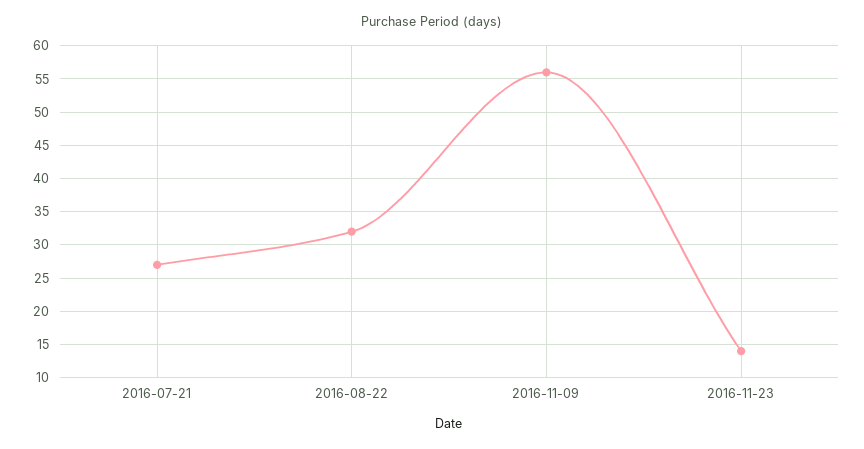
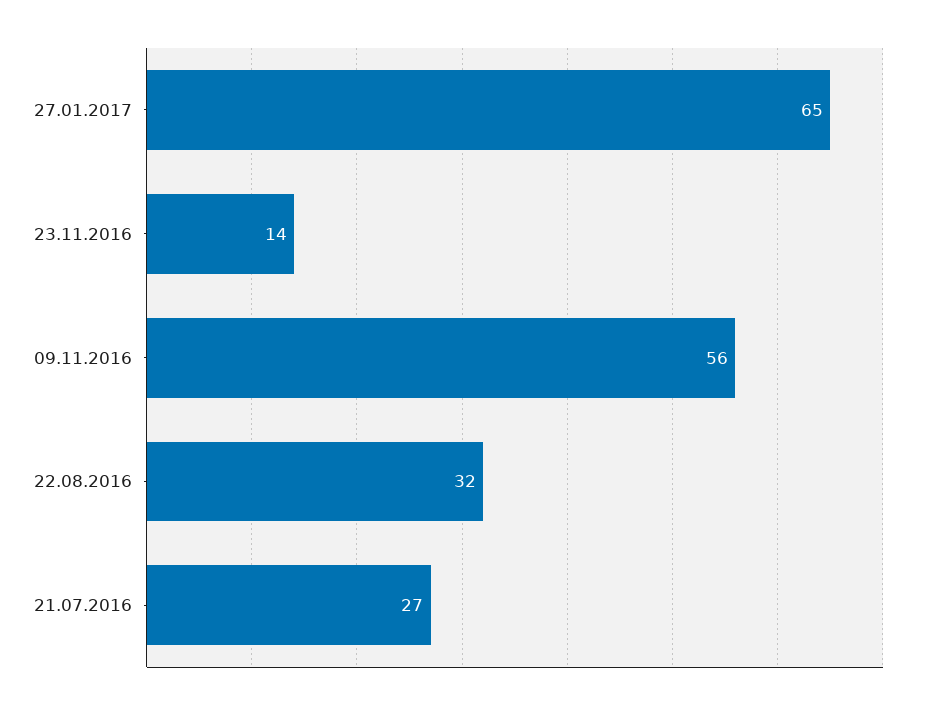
27.01.2017: none -> 65

